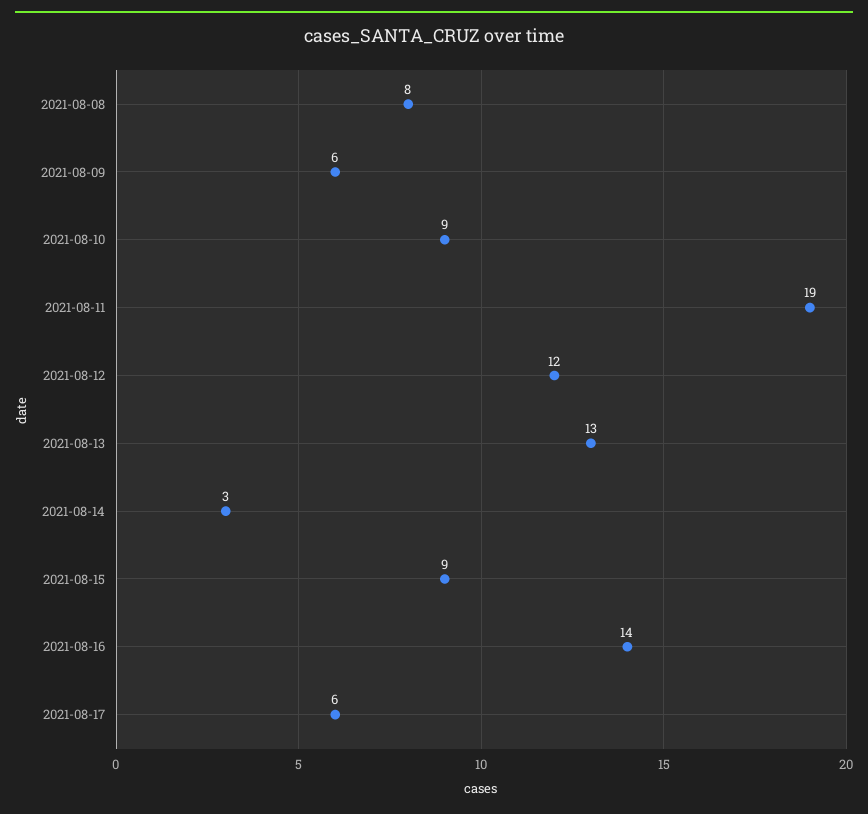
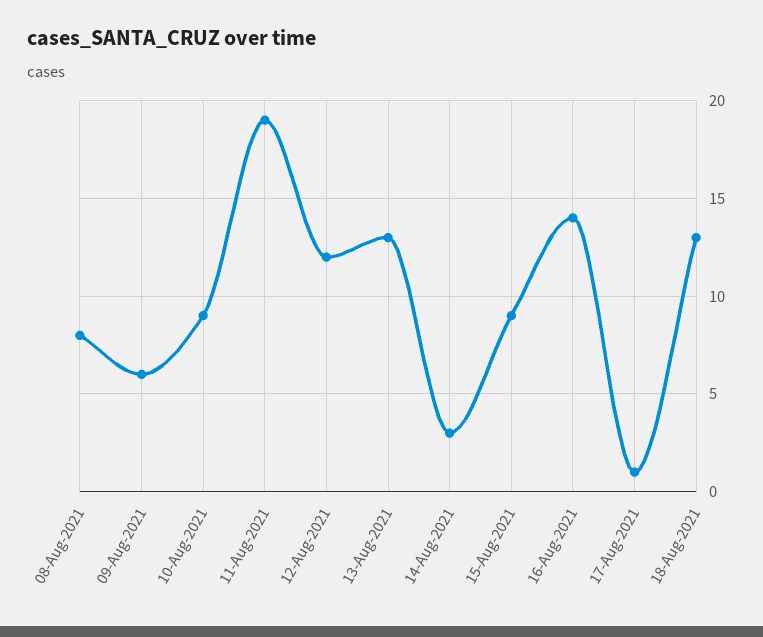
2021-08-17: 6 -> 1
18-Aug-2021: none -> 13

